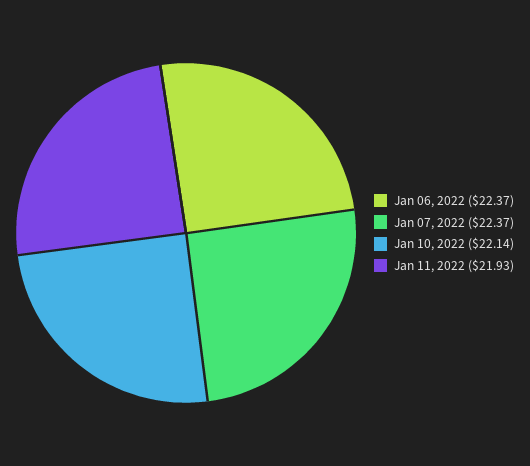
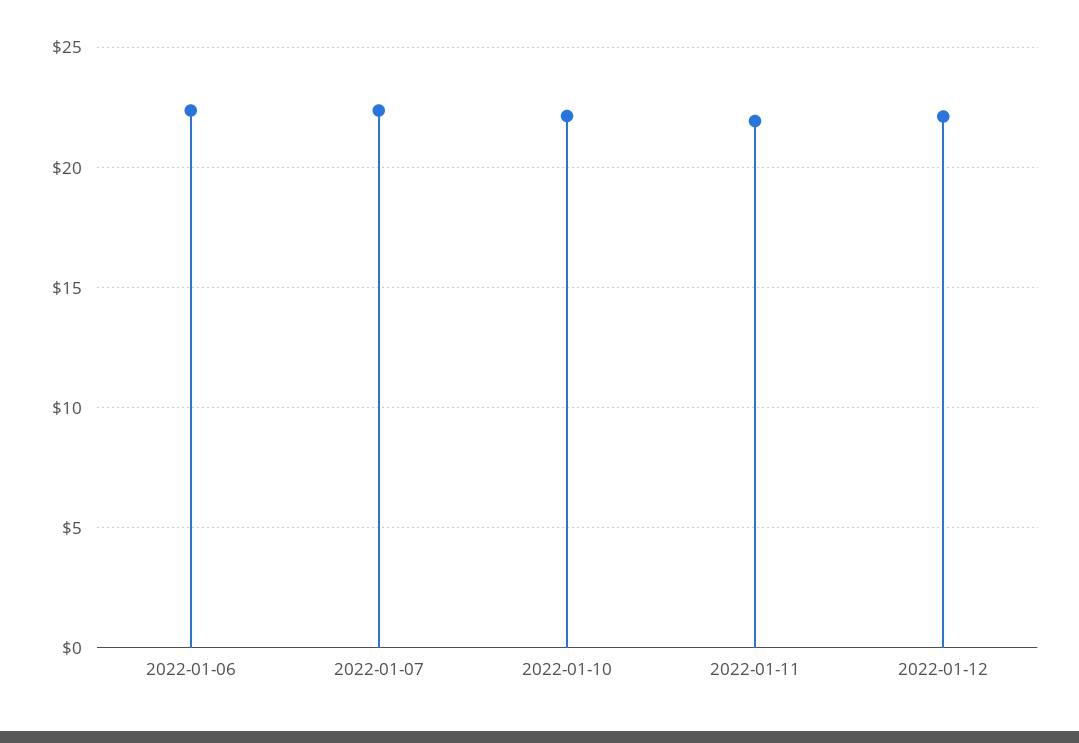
2022-01-12: none -> 22

